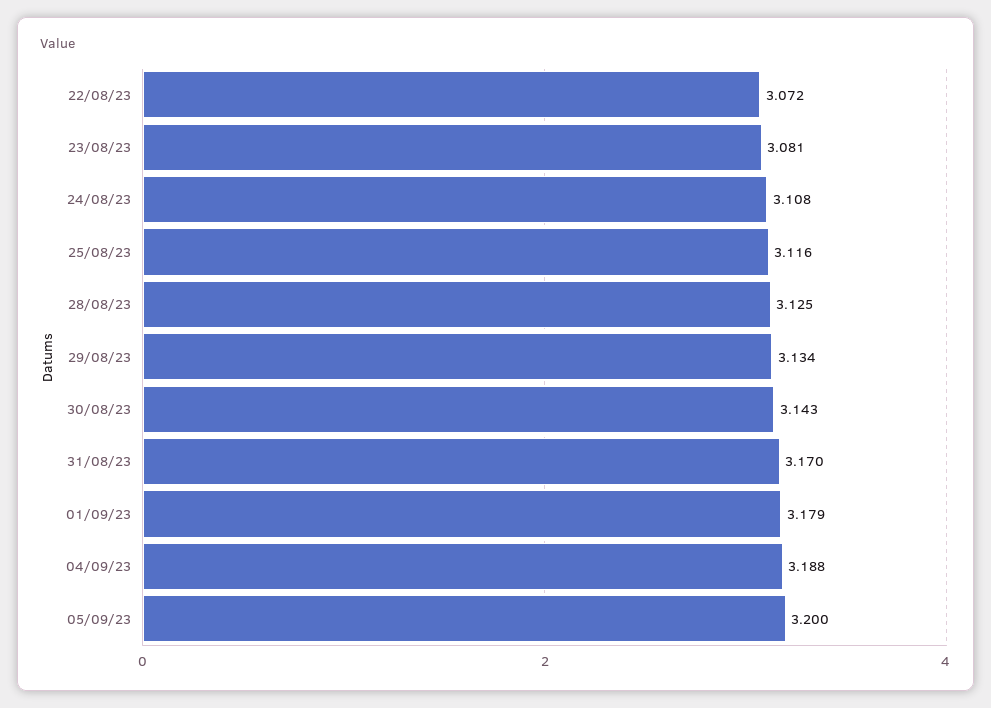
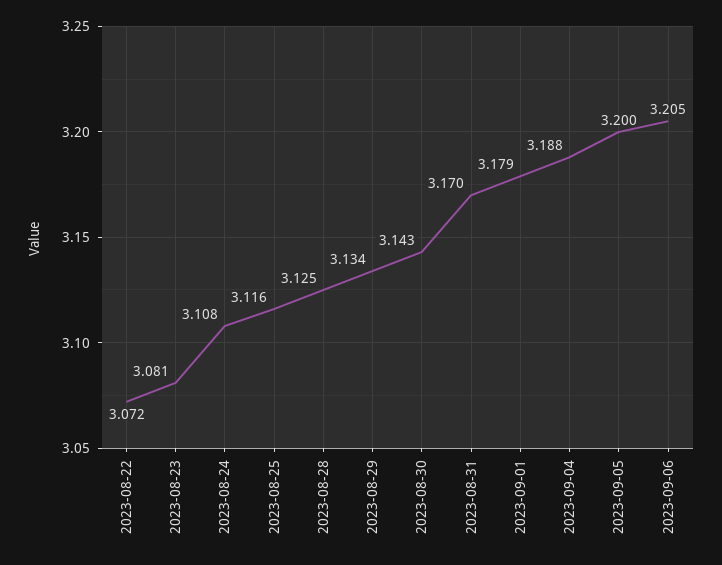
2023-09-06: none -> 3.205

